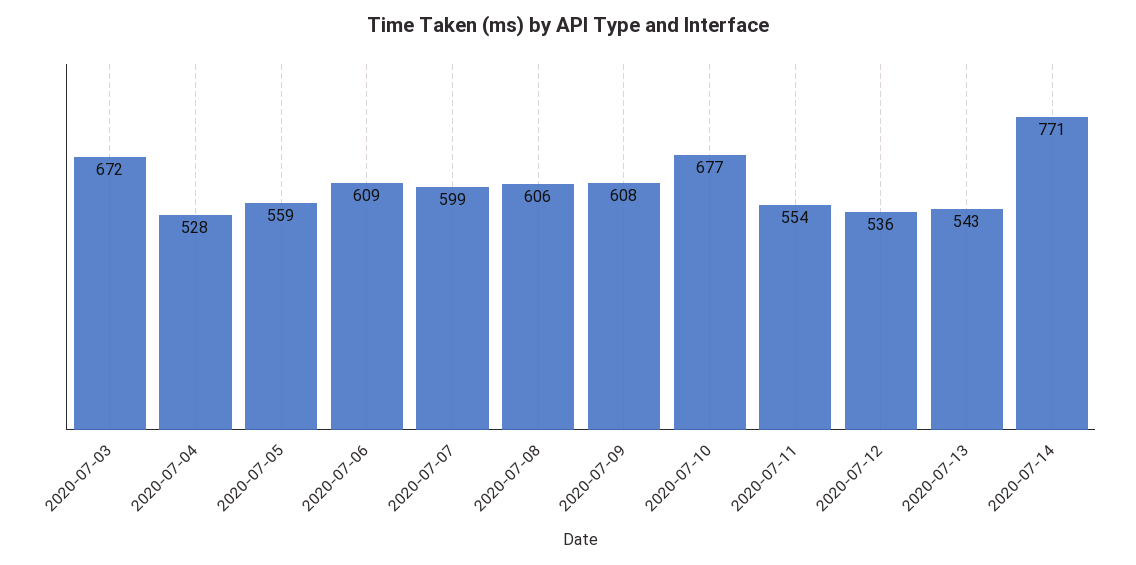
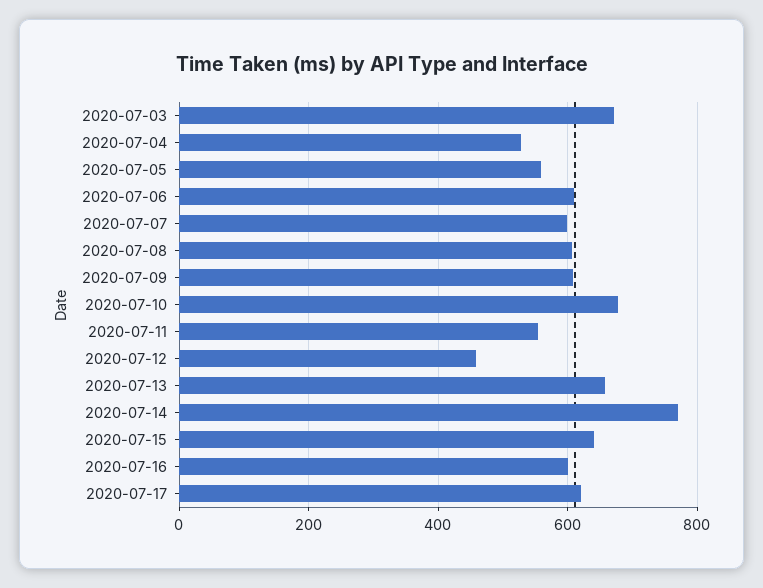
2020-07-12: 536 -> 460
2020-07-13: 543 -> 660
2020-07-15: none -> 640
2020-07-16: none -> 600
2020-07-17: none -> 620

